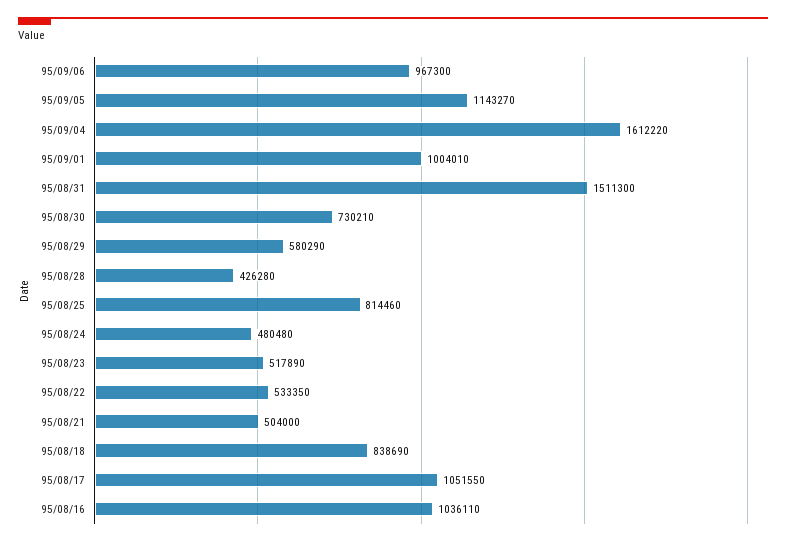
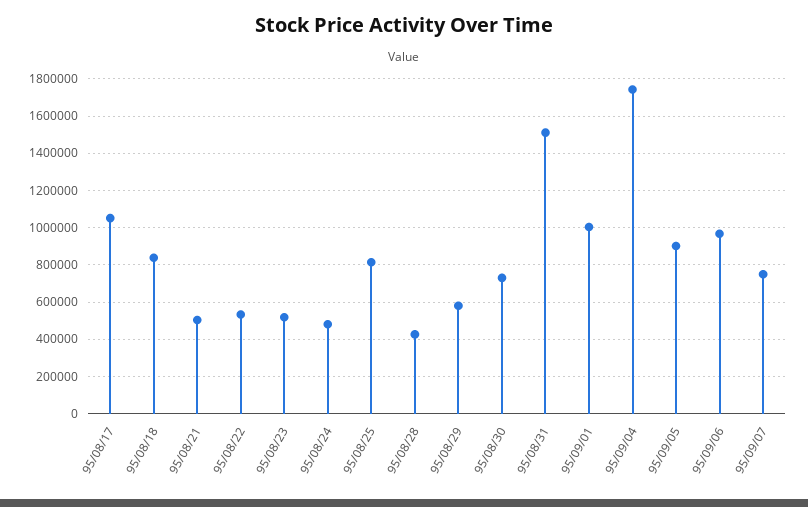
95/09/05: 1143270 -> 900000
95/09/04: 1612220 -> 1750000
95/08/16: 1036110 -> none
95/09/07: none -> 750000

